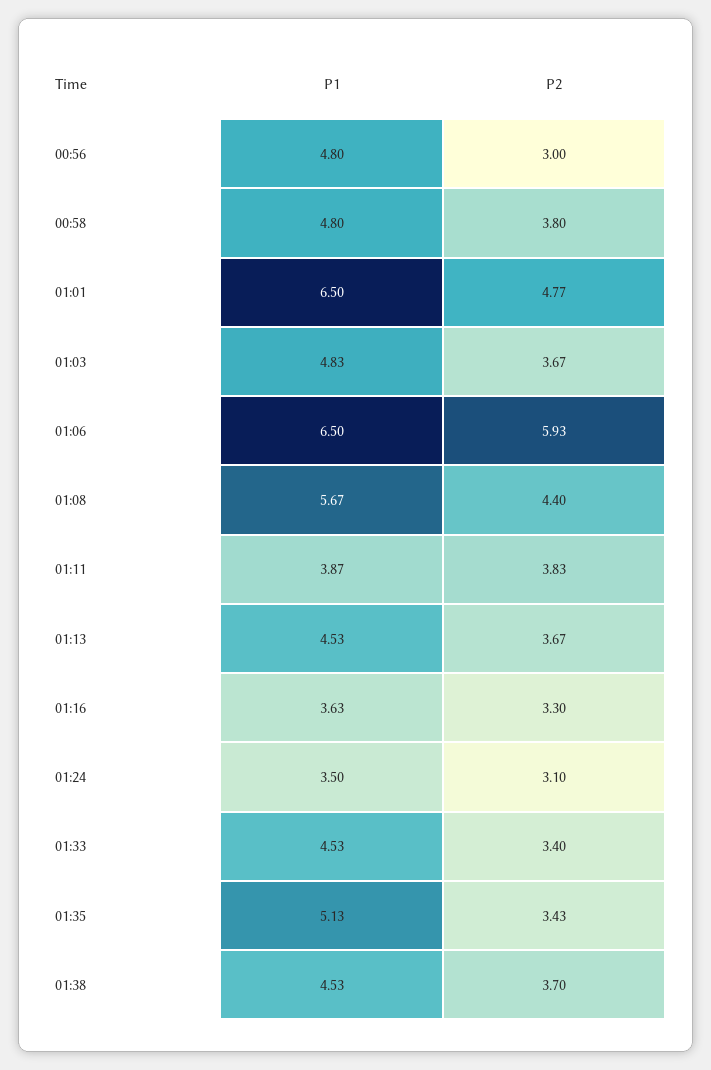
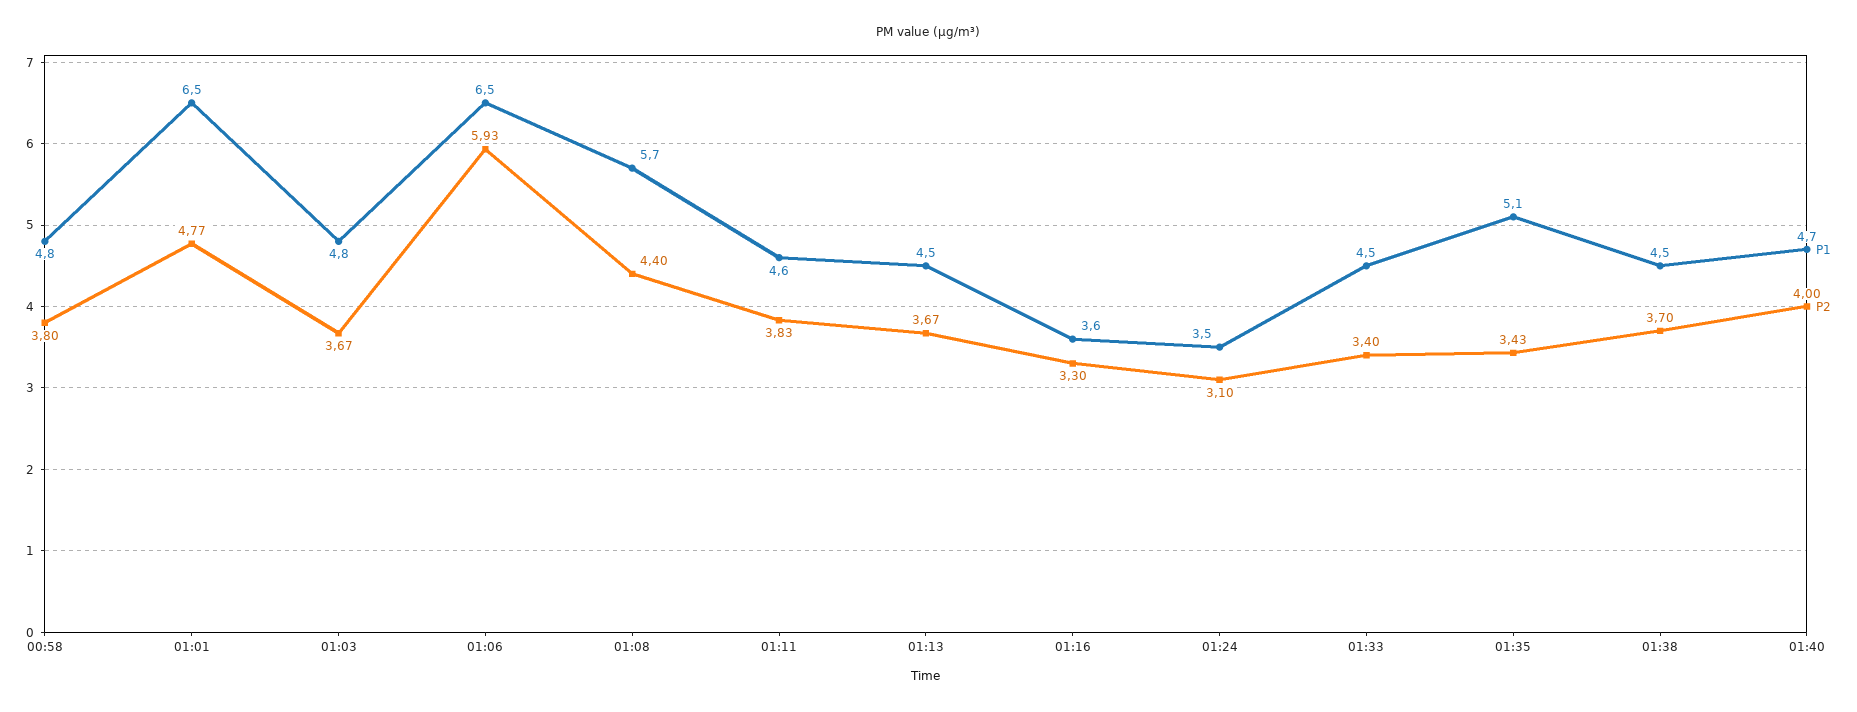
P1, 00:56: 4.8 -> none
P2, 00:56: 3 -> none
P1, 01:11: 3.87 -> 4.6
P1, 01:40: none -> 4.7
P2, 01:40: none -> 4

